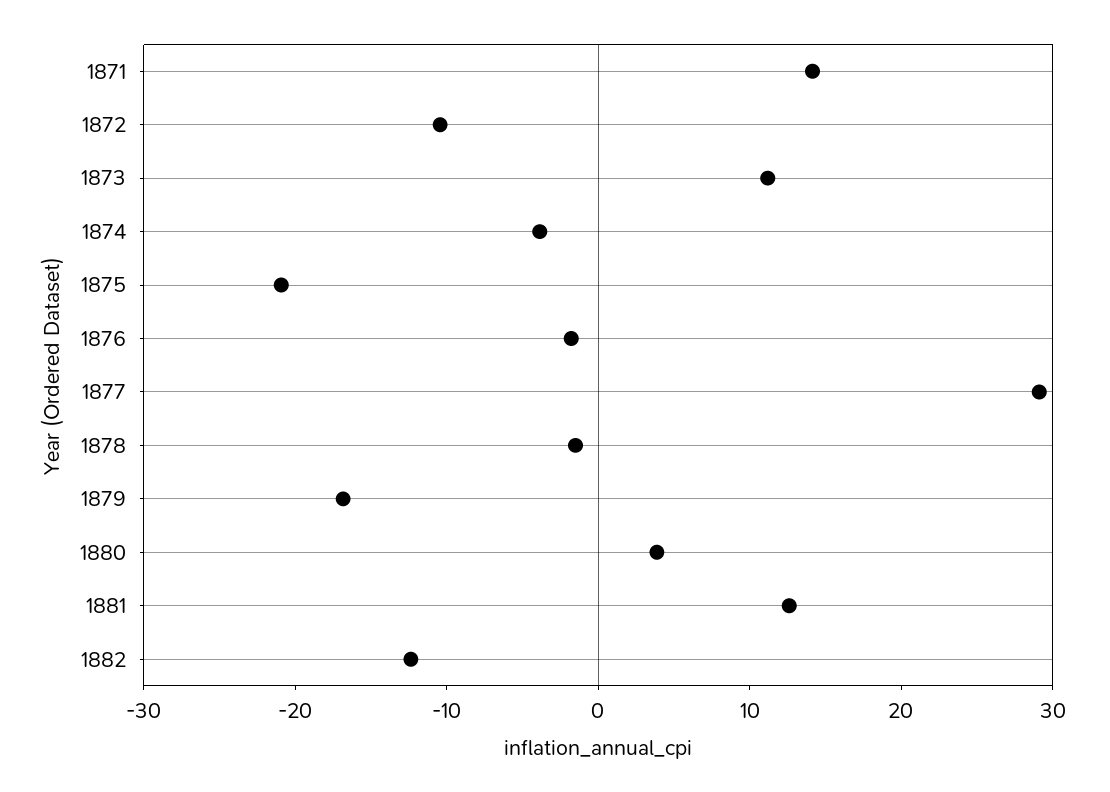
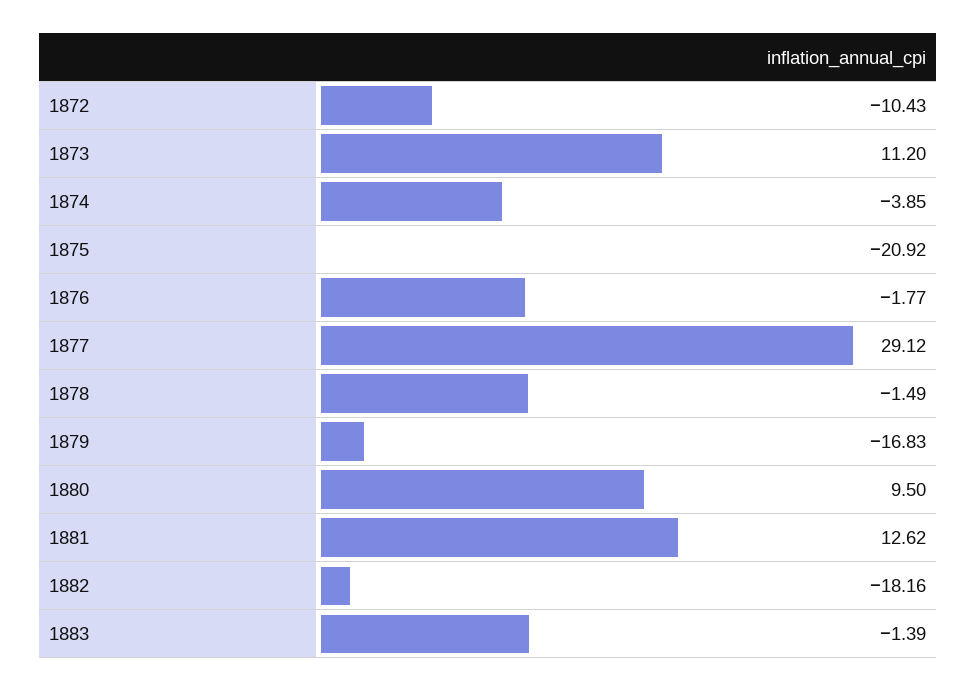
1871: 14 -> none
1880: 4 -> 9.5
1882: -12 -> -18.16
1883: none -> -1.39

